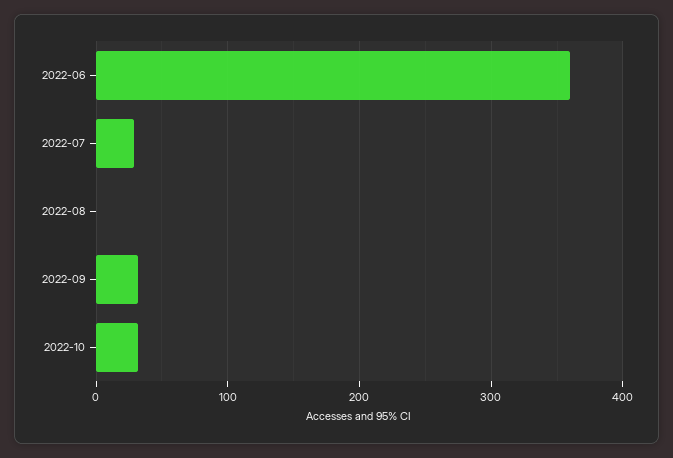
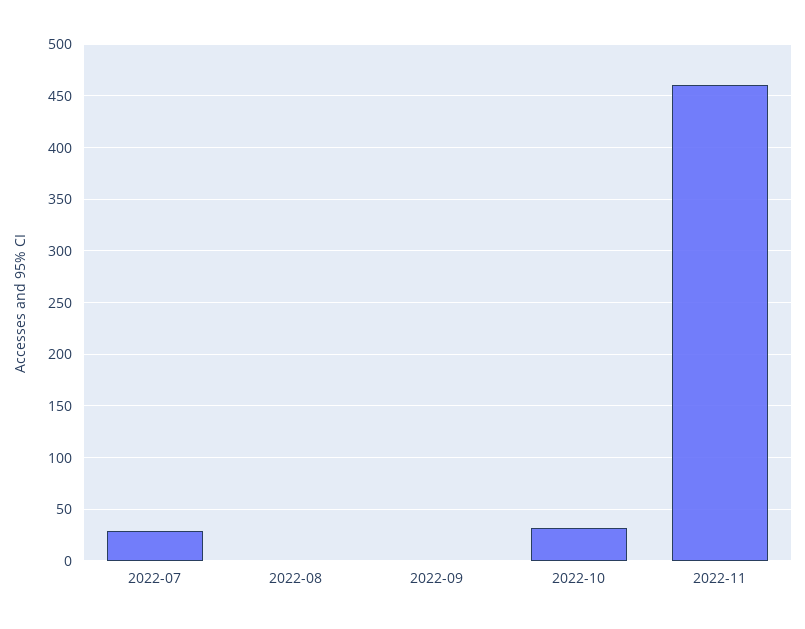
2022-06: 360 -> none
2022-09: 30 -> 0
2022-11: none -> 460

